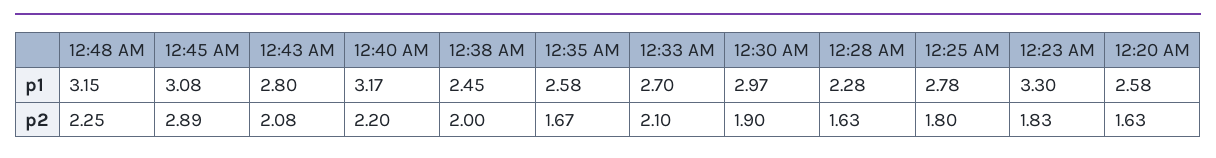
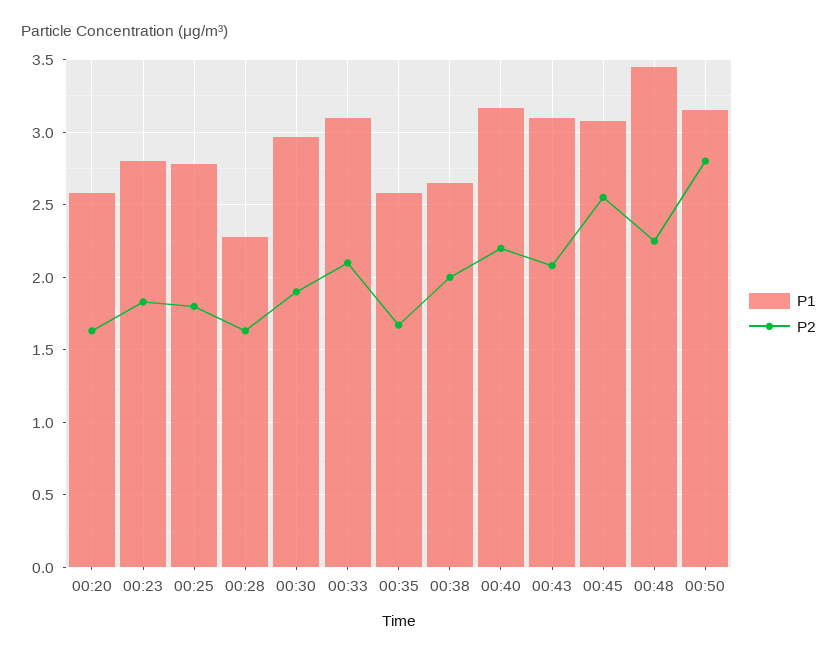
p1, 12:48 AM: 3.15 -> 3.45
p1, 12:43 AM: 2.8 -> 3.1
p1, 12:38 AM: 2.45 -> 2.65
p1, 12:33 AM: 2.7 -> 3.1
p1, 12:23 AM: 3.3 -> 2.8
p2, 12:45 AM: 2.89 -> 2.55
p1, 00:50: none -> 3.15
p2, 00:50: none -> 2.8

